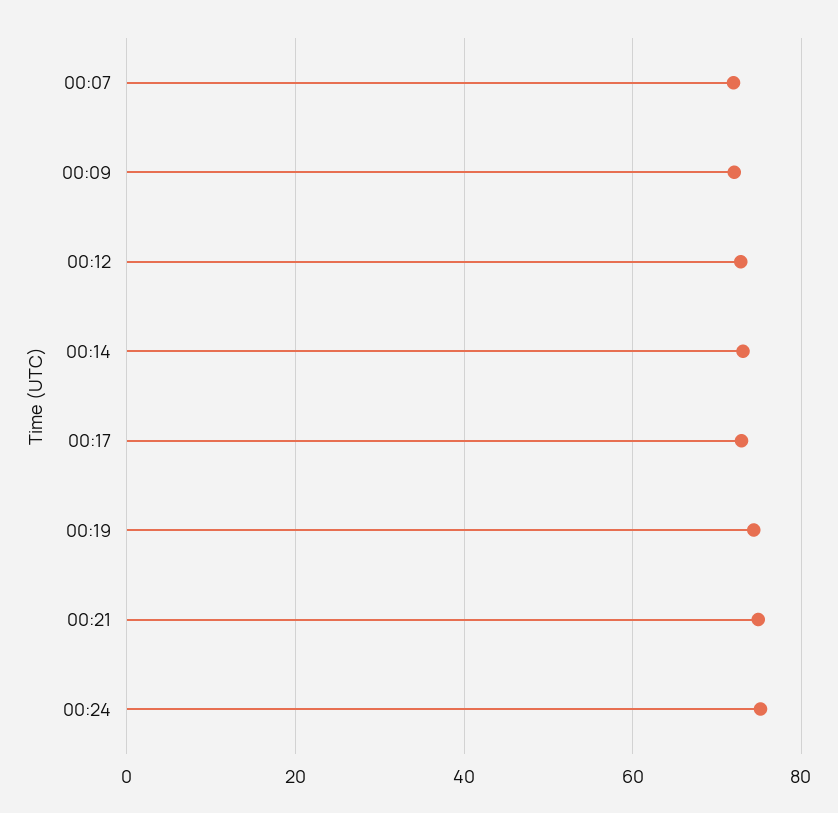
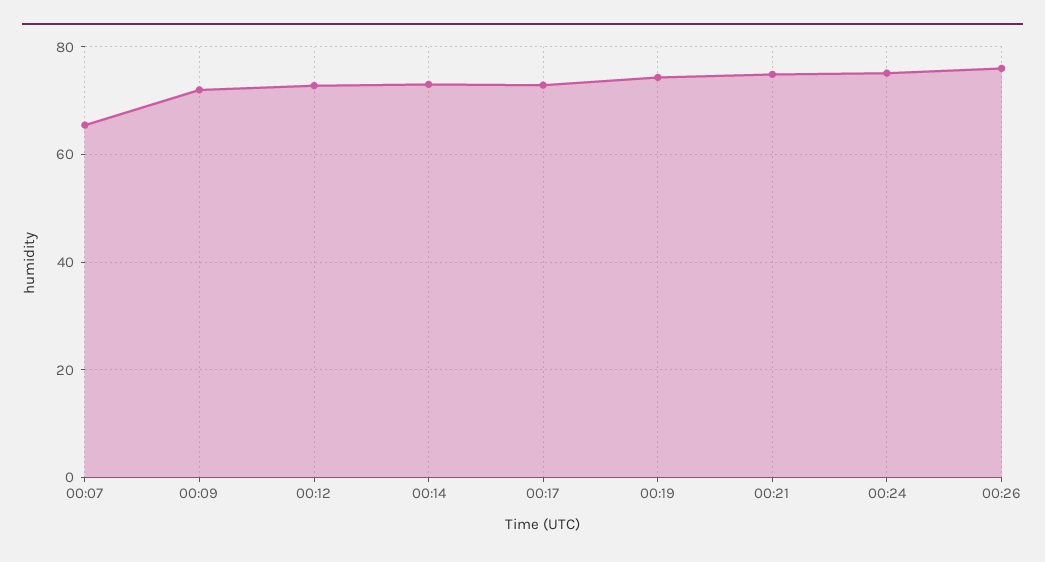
00:07: 72 -> 66
00:26: none -> 76

